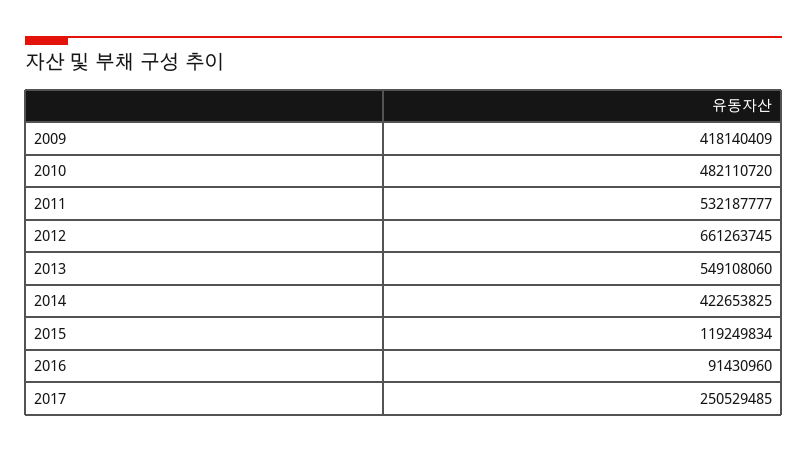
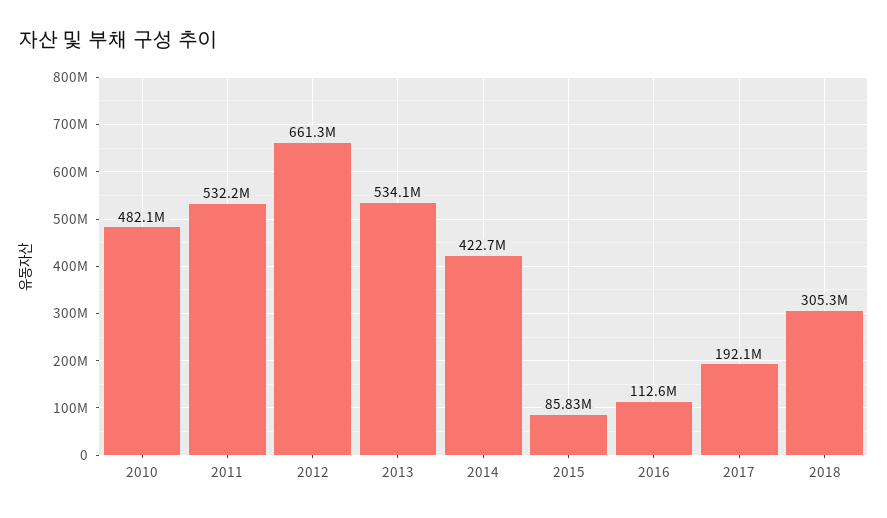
2009: 418140409 -> none
2013: 549108060 -> 534100000
2015: 119249834 -> 85830000
2016: 91430960 -> 112600000
2017: 250529485 -> 192100000
2018: none -> 305300000

